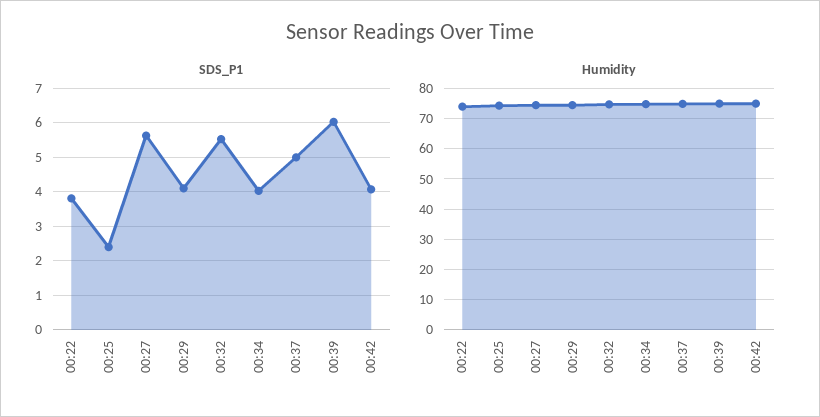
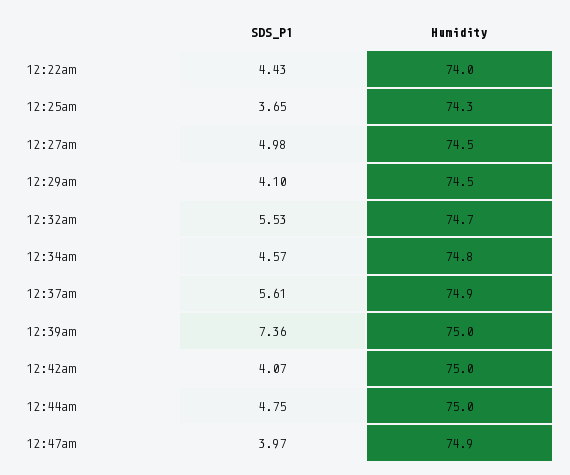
SDS_P1, 00:22: 3.8 -> 4.43
SDS_P1, 00:25: 2.4 -> 3.65
SDS_P1, 00:27: 5.6 -> 4.98
SDS_P1, 00:34: 4 -> 4.57
SDS_P1, 00:37: 5 -> 5.61
SDS_P1, 00:39: 6 -> 7.36
SDS_P1, 12:44am: none -> 4.75
Humidity, 12:44am: none -> 75
SDS_P1, 12:47am: none -> 3.97
Humidity, 12:47am: none -> 74.9

